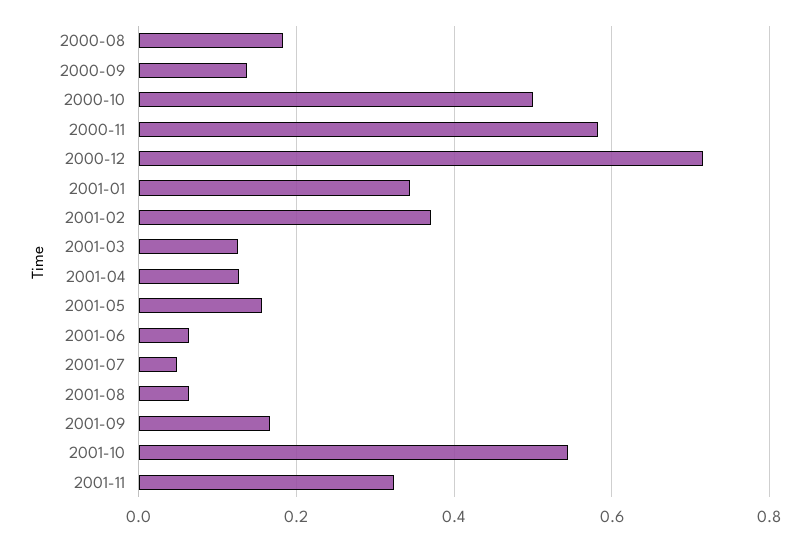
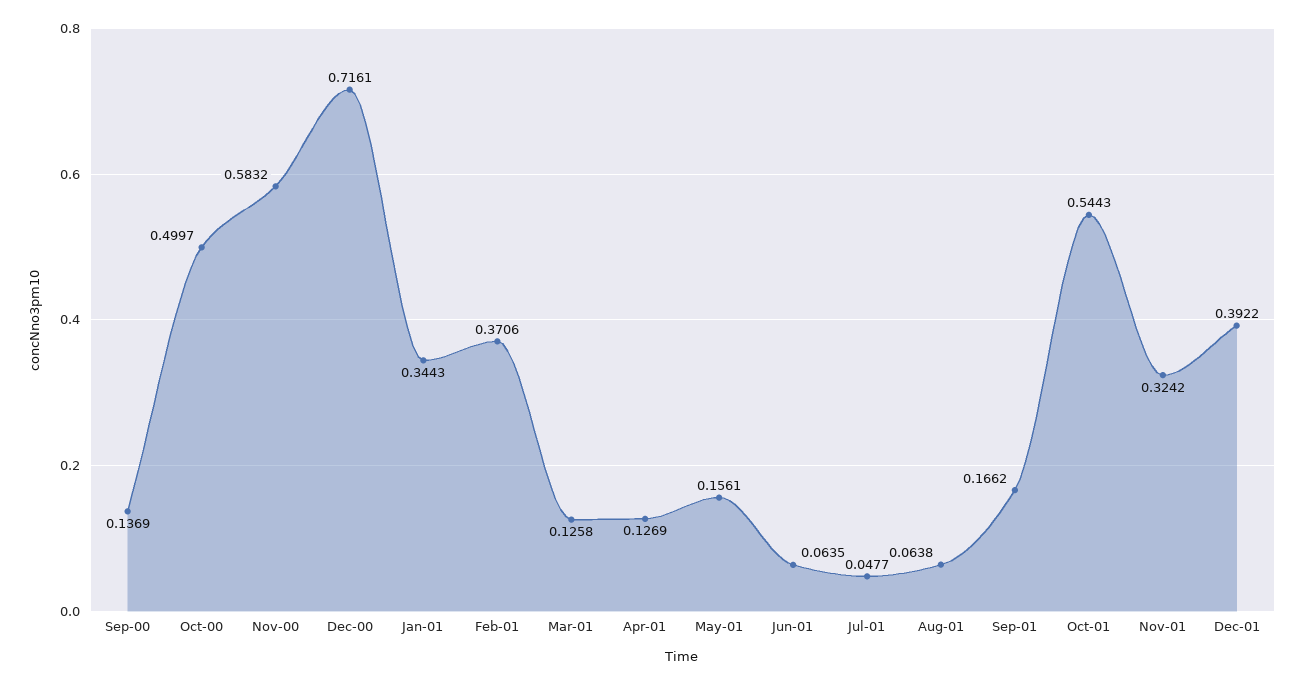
2000-08: 0.18 -> none
Dec-01: none -> 0.3922

